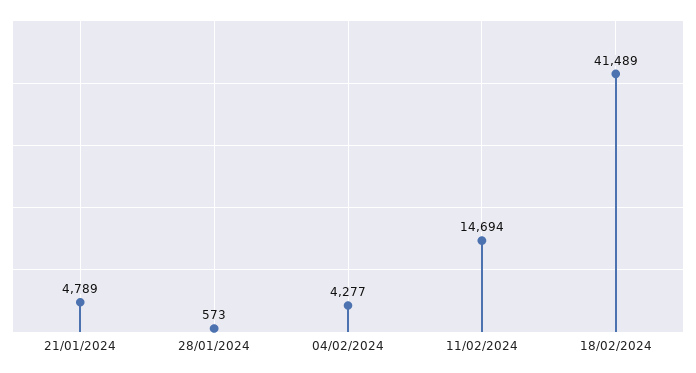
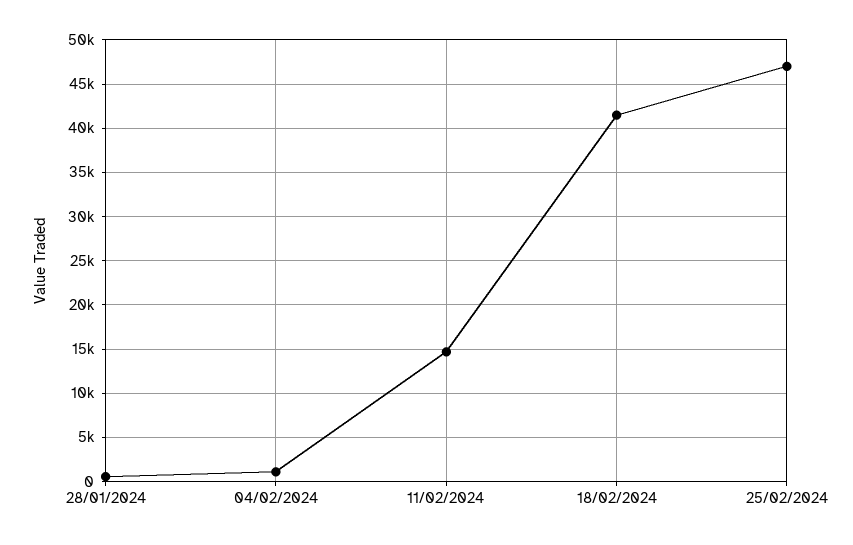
21/01/2024: 4789 -> none
04/02/2024: 4277 -> 1000
25/02/2024: none -> 47000

